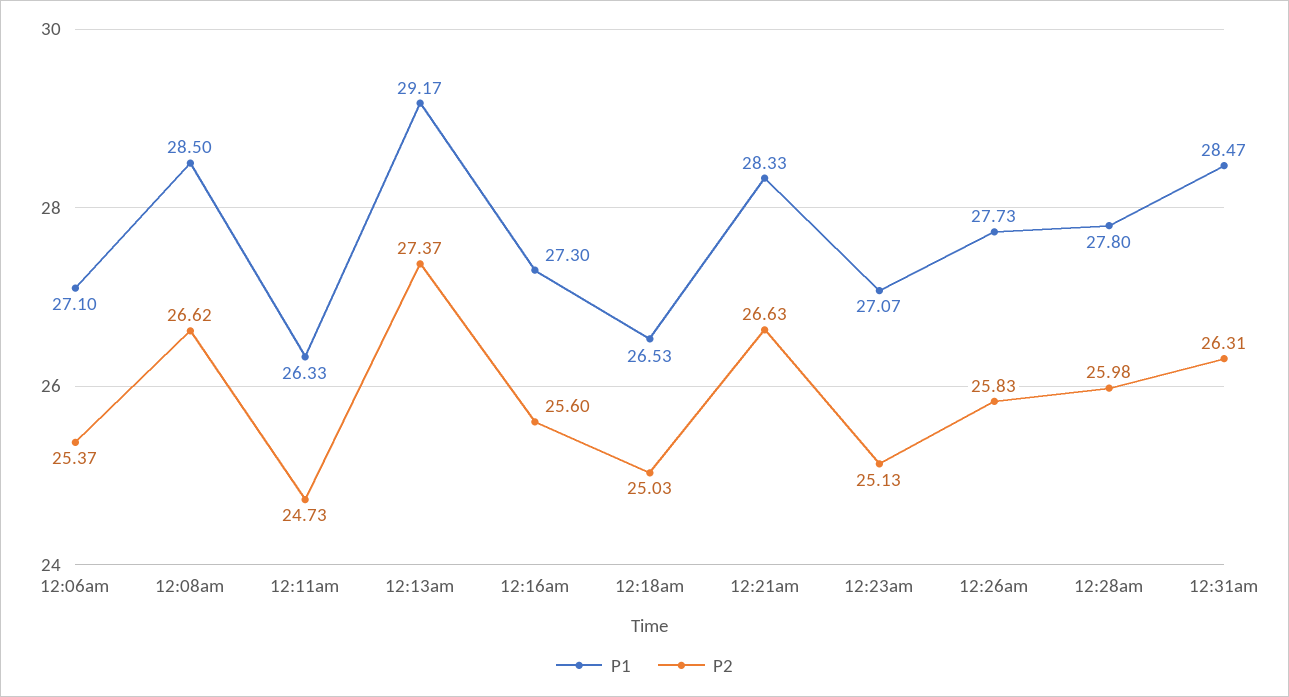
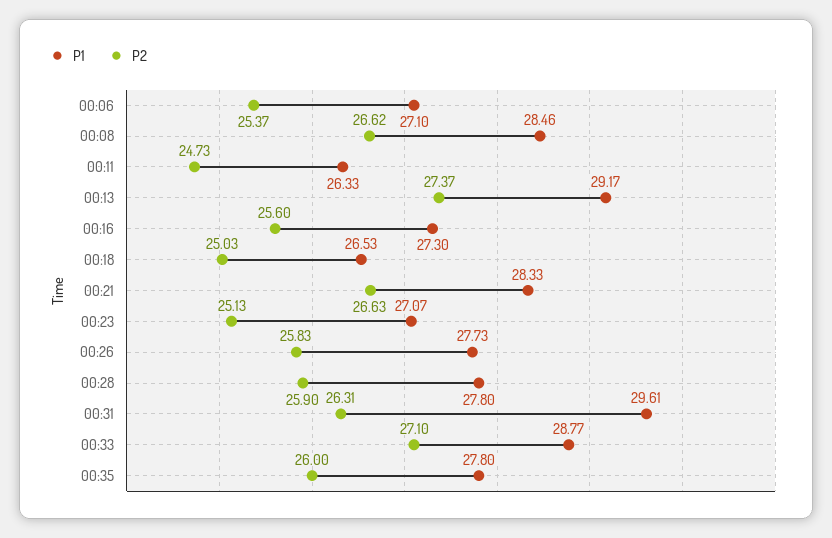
P1, 12:08am: 28.5 -> 28.46
P2, 12:28am: 25.98 -> 25.9
P1, 12:31am: 28.47 -> 29.61
P1, 00:33: none -> 28.77
P2, 00:33: none -> 27.1
P1, 00:35: none -> 27.8
P2, 00:35: none -> 26

